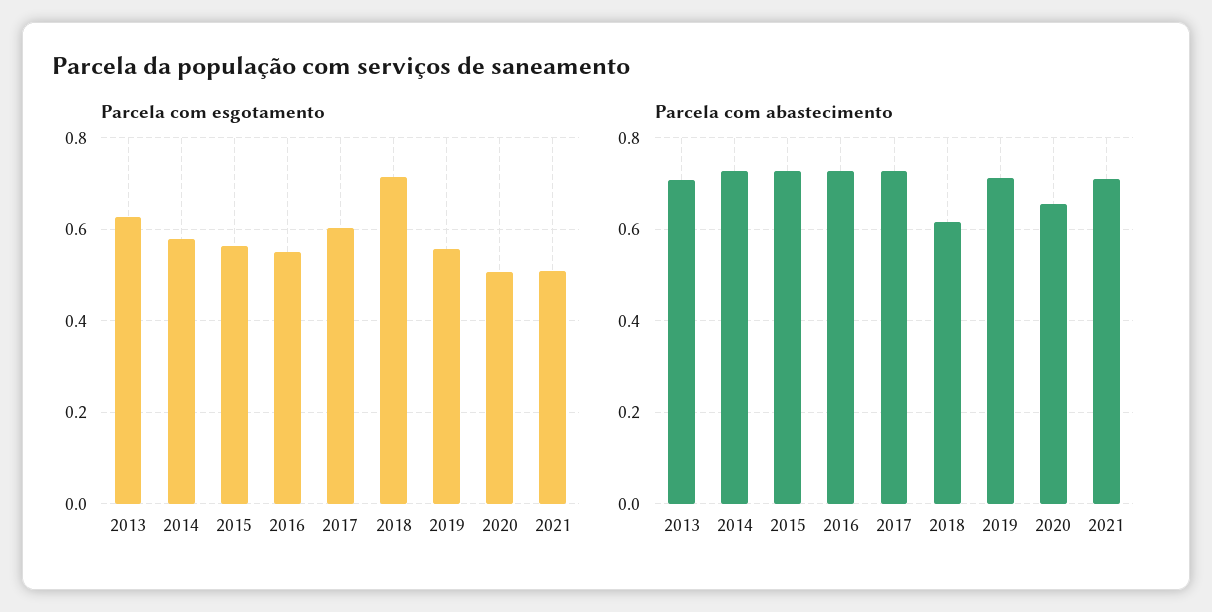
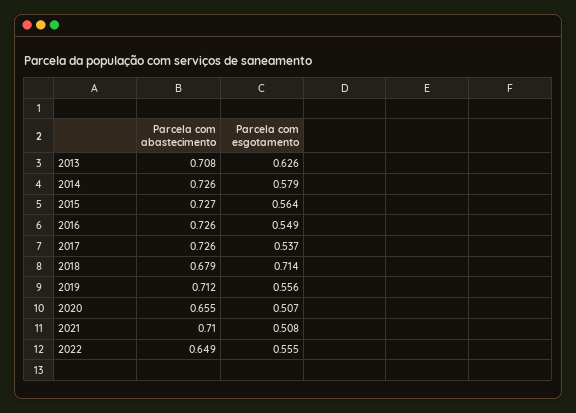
Parcela com esgotamento, 2017: 0.6 -> 0.537
Parcela com abastecimento, 2018: 0.62 -> 0.679
Parcela com abastecimento, 2022: none -> 0.649
Parcela com esgotamento, 2022: none -> 0.555

